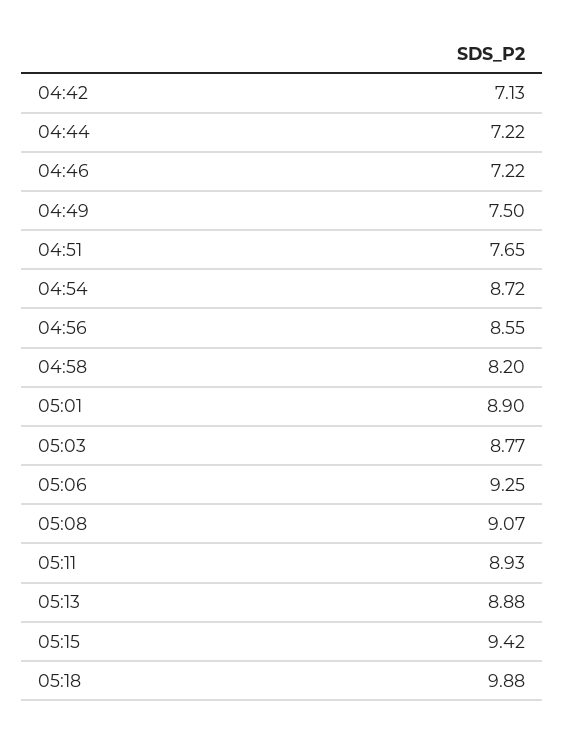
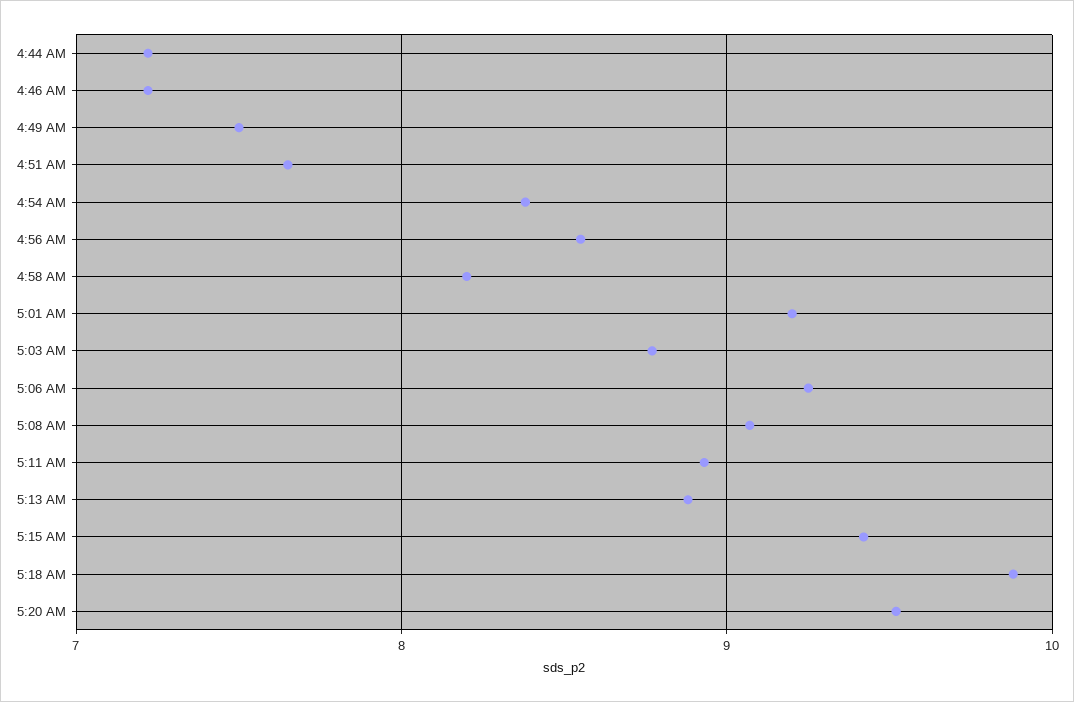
04:42: 7.13 -> none
04:54: 8.72 -> 8.4
05:01: 8.9 -> 9.2
5:20 AM: none -> 9.5

